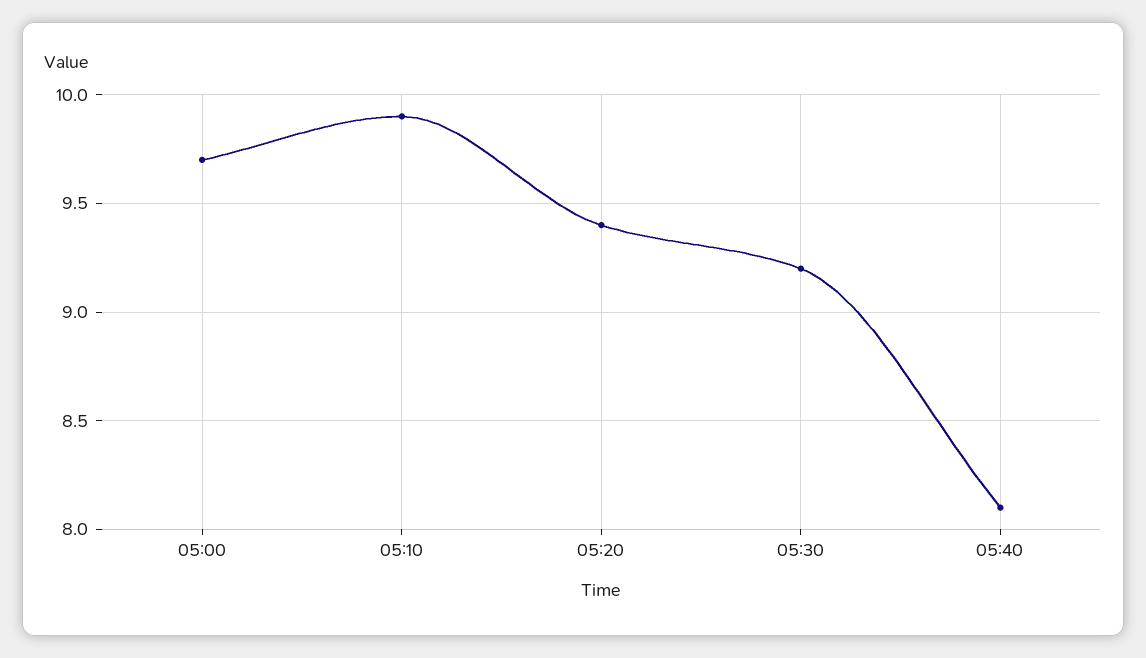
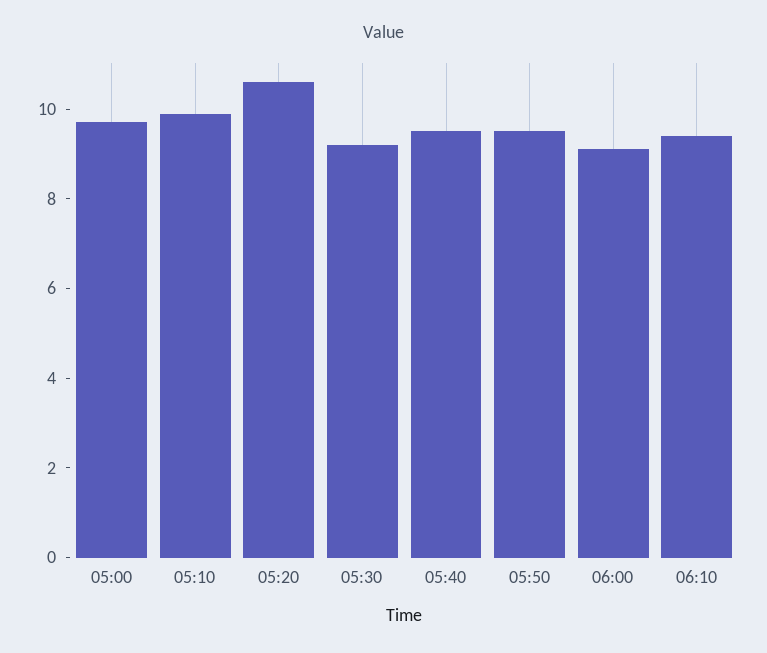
05:20: 9.4 -> 10.5
05:40: 8.1 -> 9.5
05:50: none -> 9.5
06:00: none -> 9
06:10: none -> 9.5

